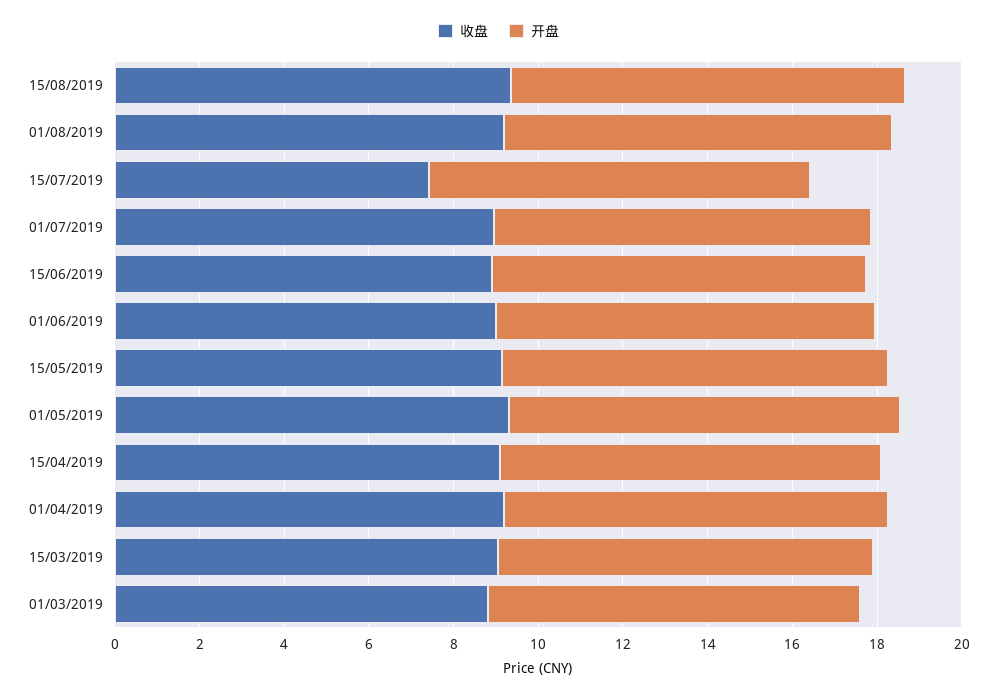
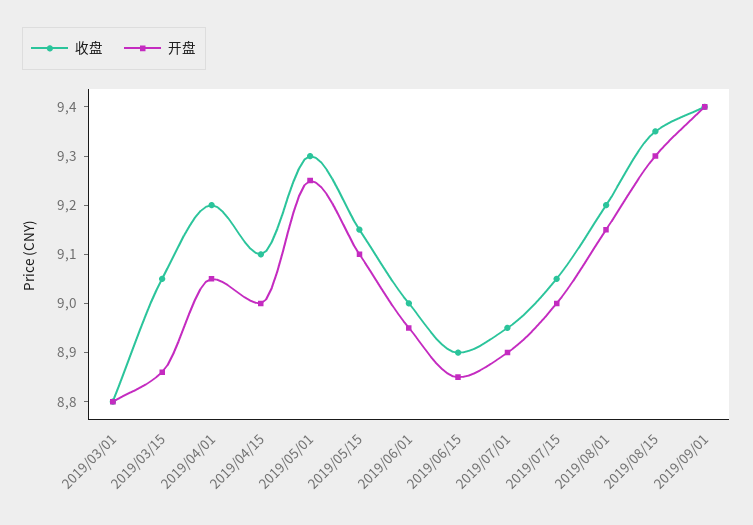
收盘, 15/07/2019: 7.5 -> 9.05
收盘, 2019/09/01: none -> 9.4
开盘, 2019/09/01: none -> 9.4

